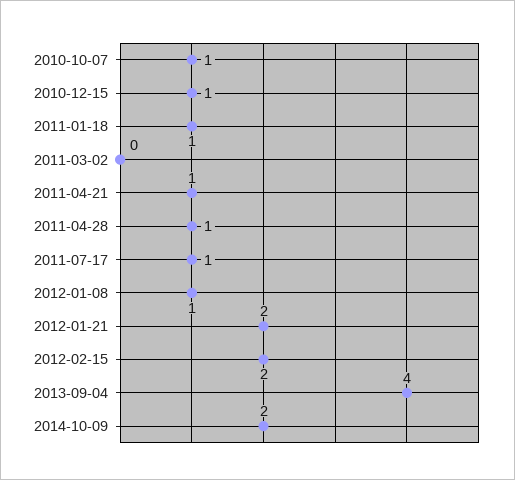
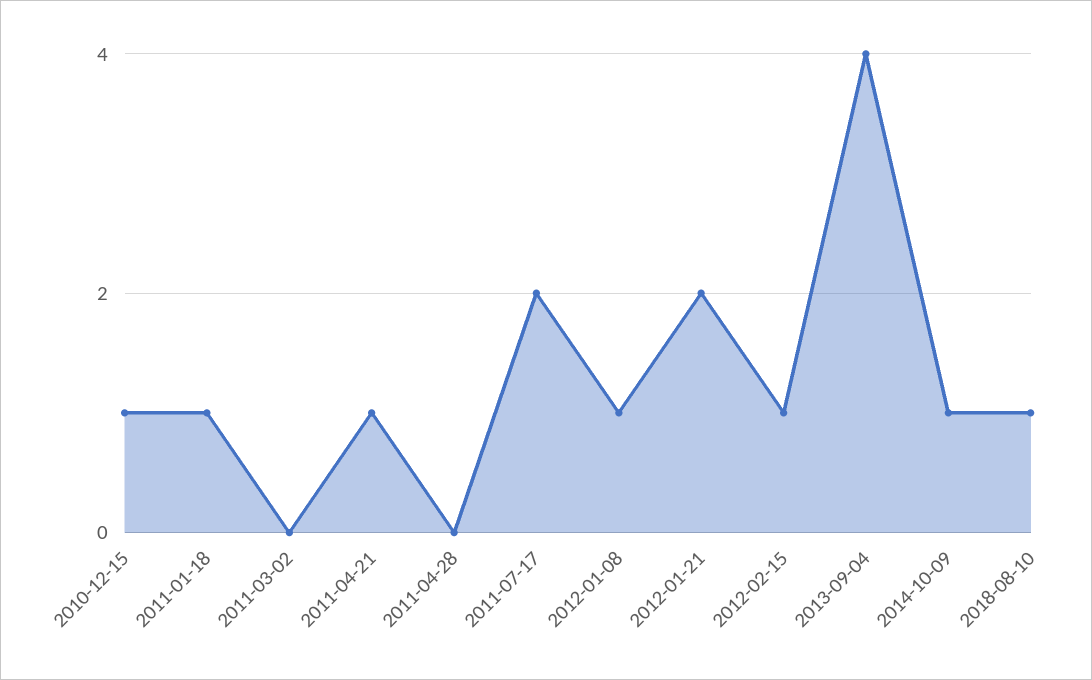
2010-10-07: 1 -> none
2011-04-28: 1 -> 0
2011-07-17: 1 -> 2
2012-02-15: 2 -> 1
2014-10-09: 2 -> 1
2018-08-10: none -> 1

